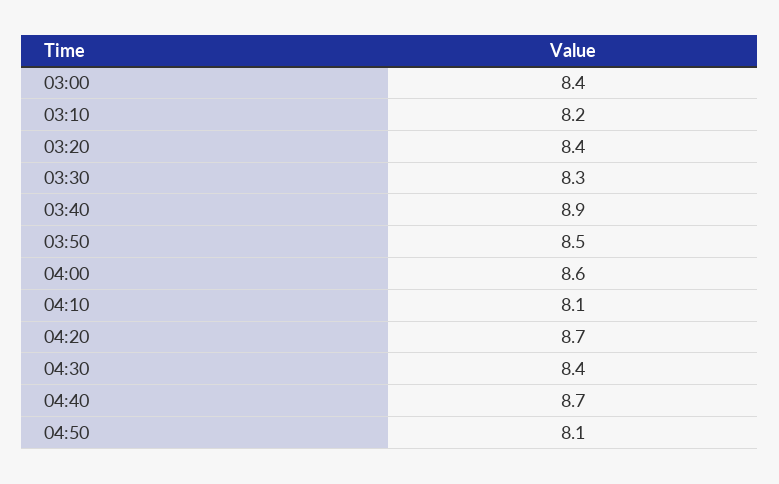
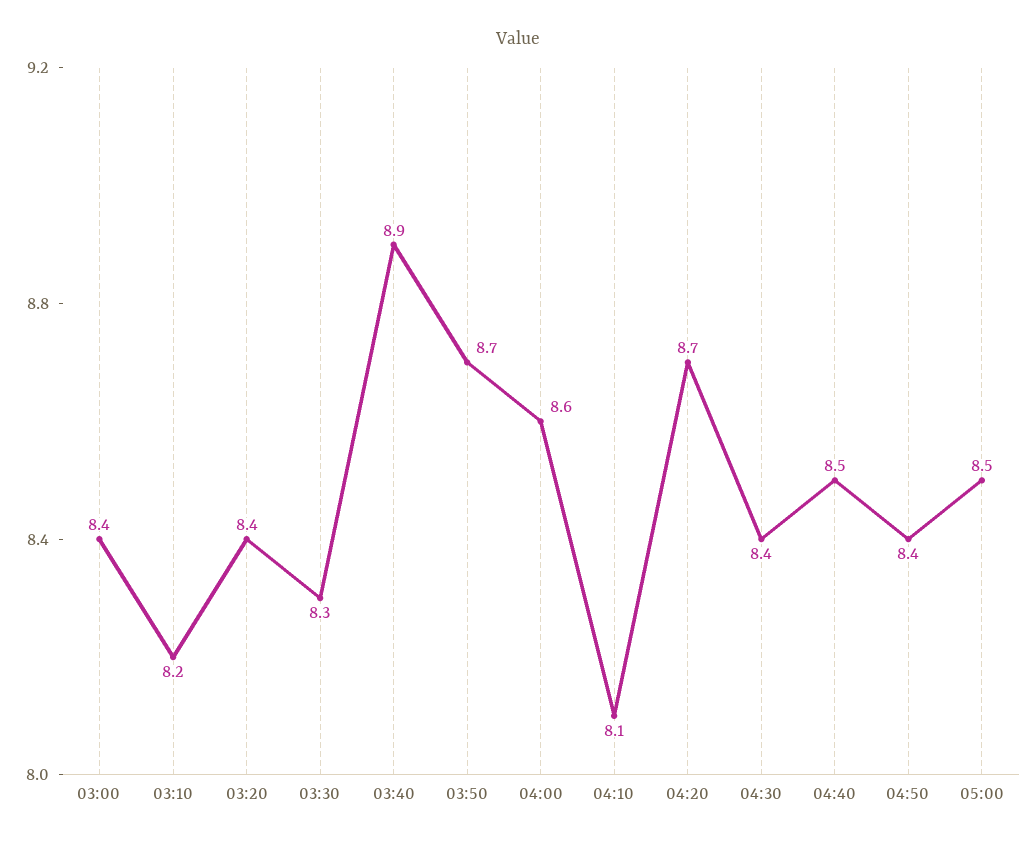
03:50: 8.5 -> 8.7
04:40: 8.7 -> 8.5
04:50: 8.1 -> 8.4
05:00: none -> 8.5

